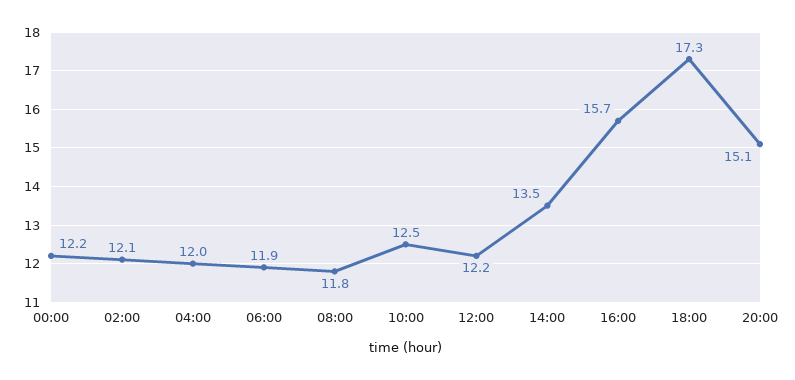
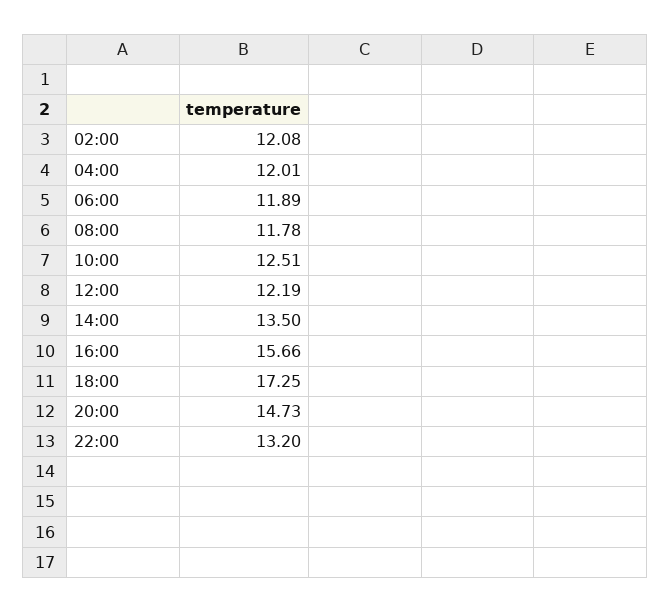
00:00: 12.2 -> none
20:00: 15.1 -> 14.73
22:00: none -> 13.2

